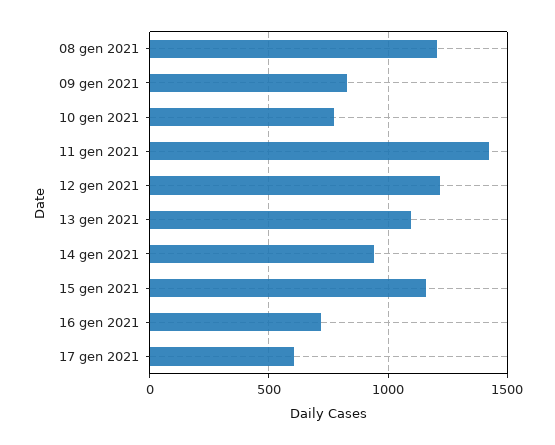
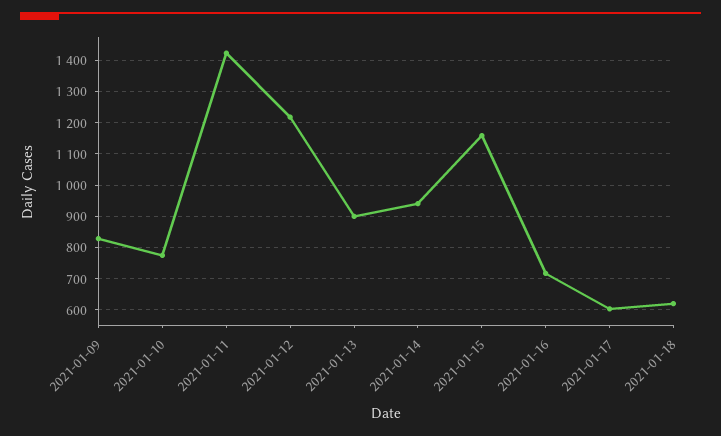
08 gen 2021: 1200 -> none
13 gen 2021: 1100 -> 900
2021-01-18: none -> 620

